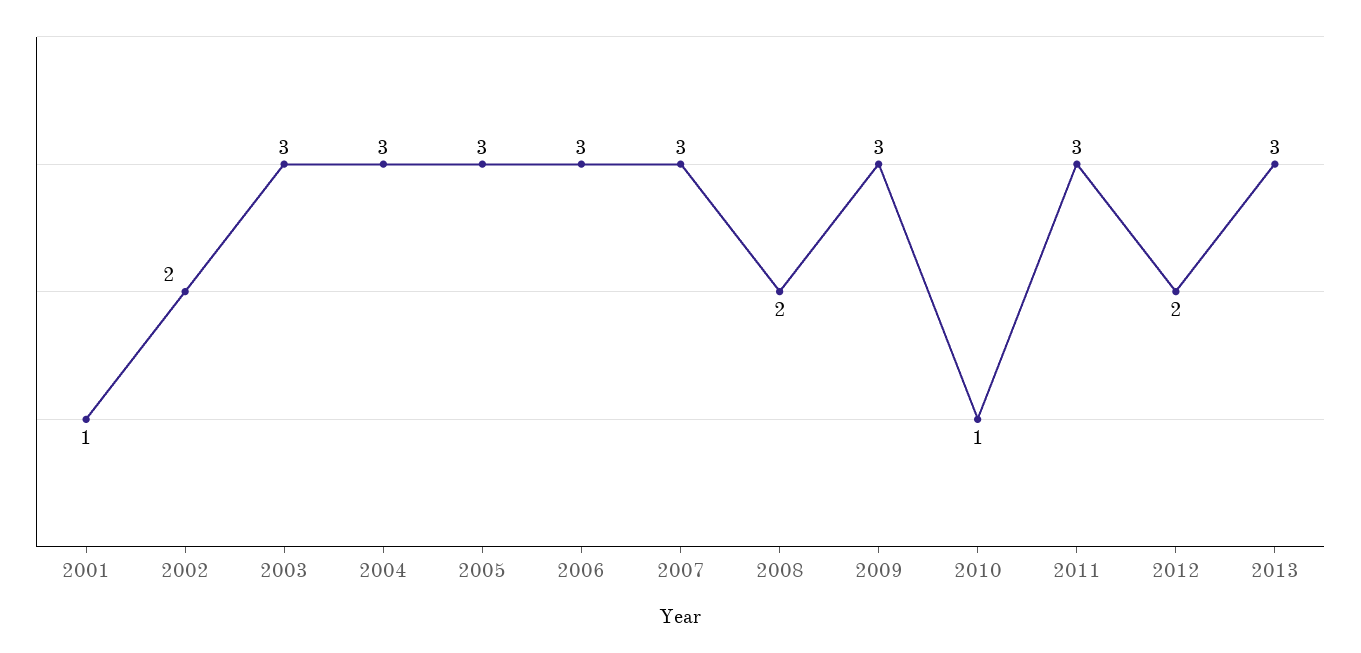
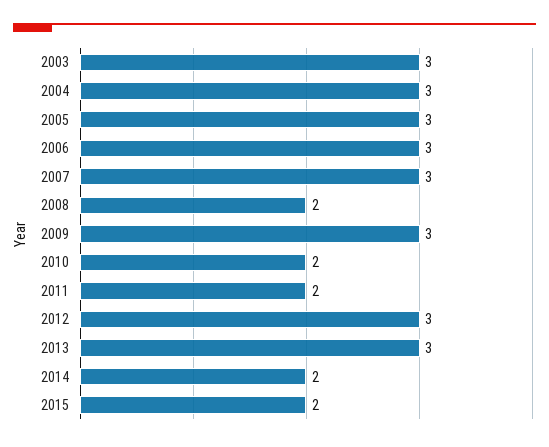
2001: 1 -> none
2002: 2 -> none
2010: 1 -> 2
2011: 3 -> 2
2012: 2 -> 3
2014: none -> 2
2015: none -> 2

